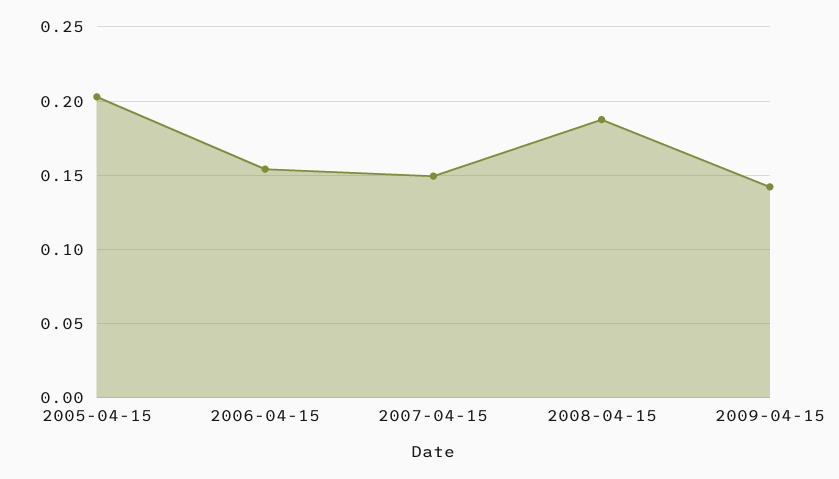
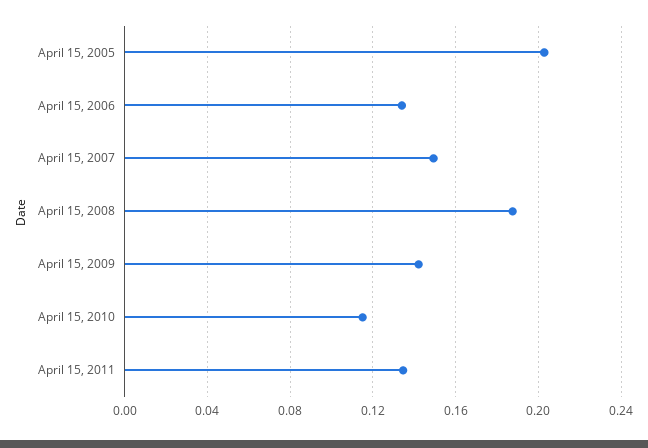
2006-04-15: 0.155 -> 0.135
April 15, 2010: none -> 0.115
April 15, 2011: none -> 0.135

